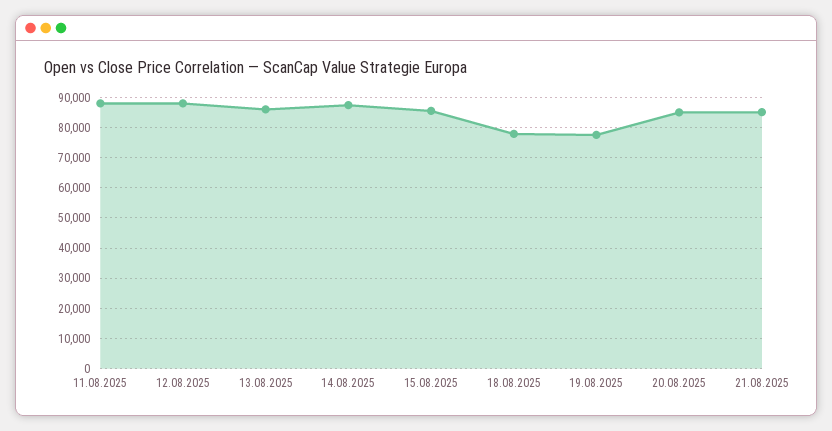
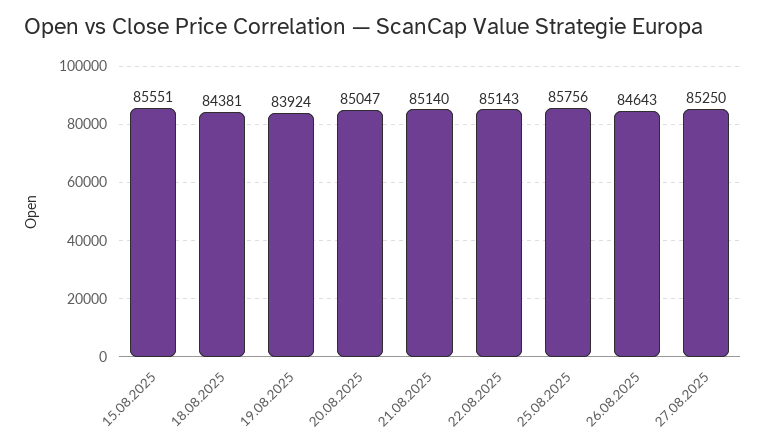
11.08.2025: 88000 -> none
12.08.2025: 88000 -> none
13.08.2025: 86000 -> none
14.08.2025: 88000 -> none
18.08.2025: 78000 -> 84381
19.08.2025: 78000 -> 83924
22.08.2025: none -> 85143
25.08.2025: none -> 85756
26.08.2025: none -> 84643
27.08.2025: none -> 85250

